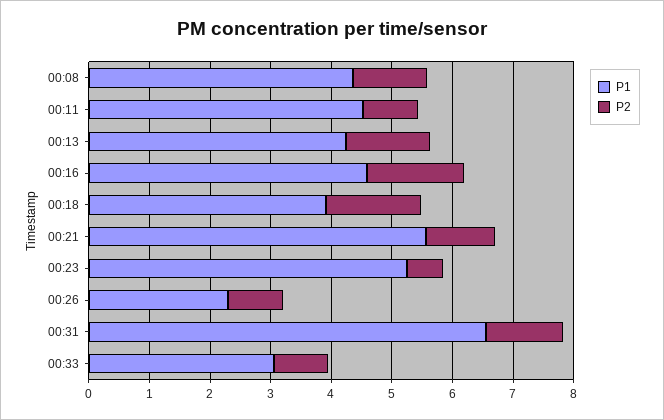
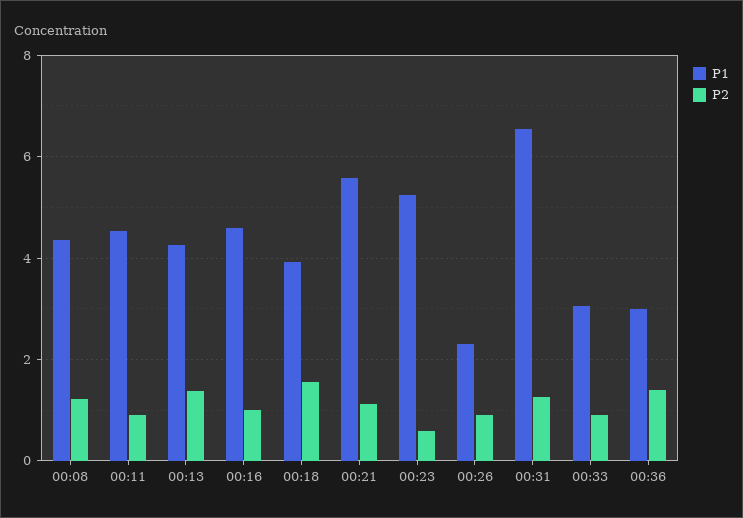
P2, 00:16: 1.6 -> 1
P1, 00:36: none -> 3
P2, 00:36: none -> 1.4

